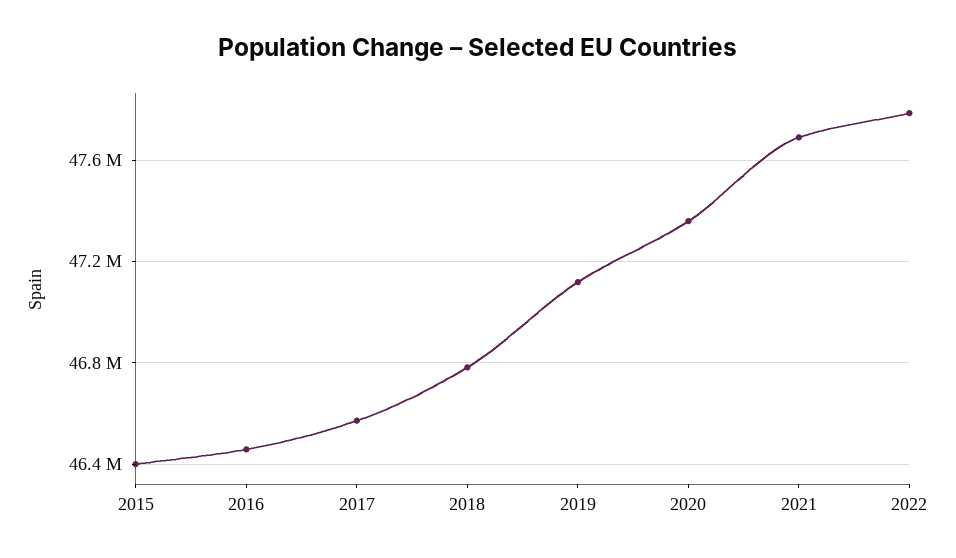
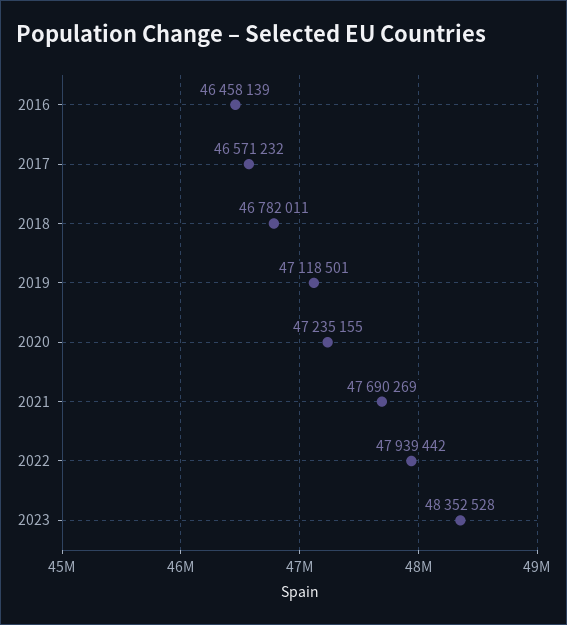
2015: 46400000 -> none
2020: 47350000 -> 47235155
2022: 47800000 -> 47939442
2023: none -> 48352528

